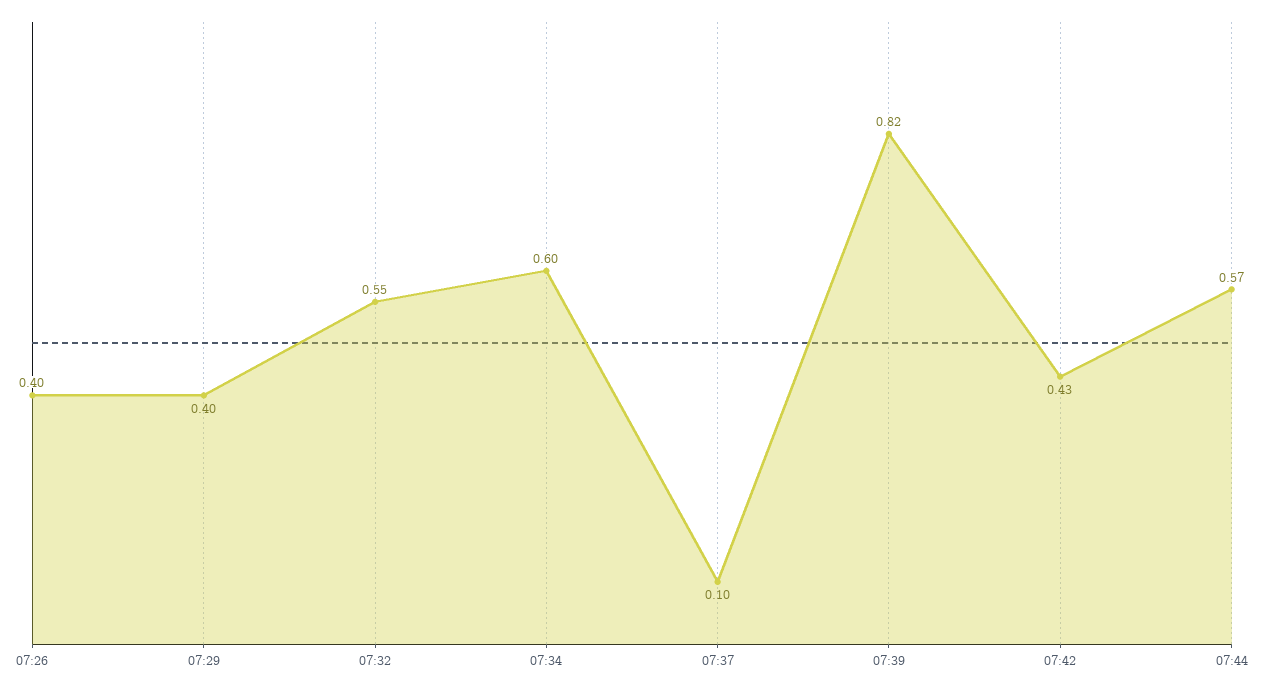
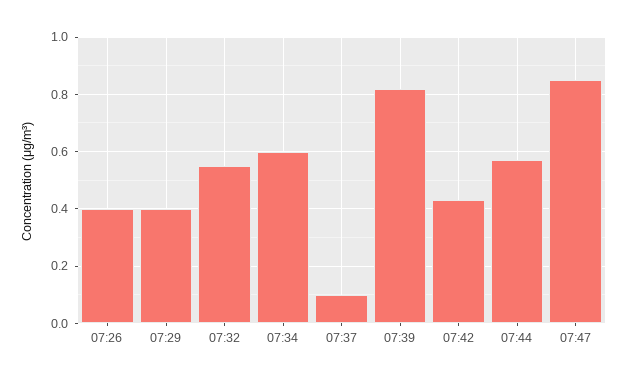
07:47: none -> 0.85

